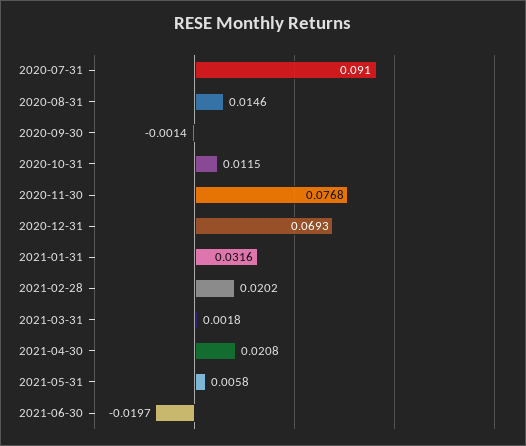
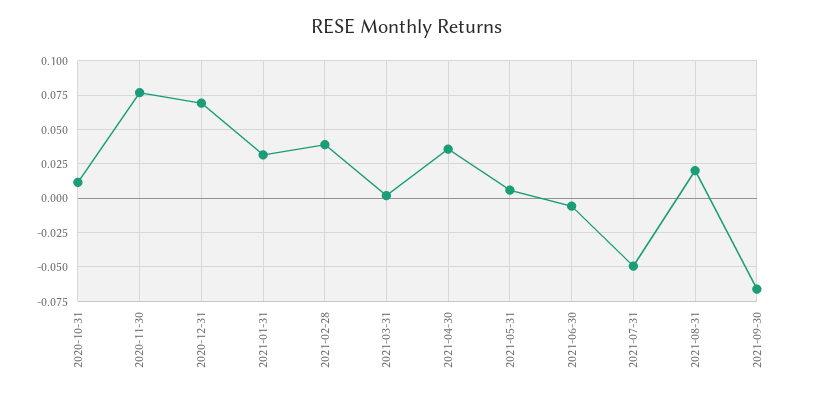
2020-07-31: 0.091 -> none
2020-08-31: 0.0146 -> none
2020-09-30: -0.0014 -> none
2021-02-28: 0.0202 -> 0.04
2021-04-30: 0.0208 -> 0.035
2021-06-30: -0.0197 -> -0.005
2021-07-31: none -> -0.05
2021-08-31: none -> 0.02
2021-09-30: none -> -0.065

